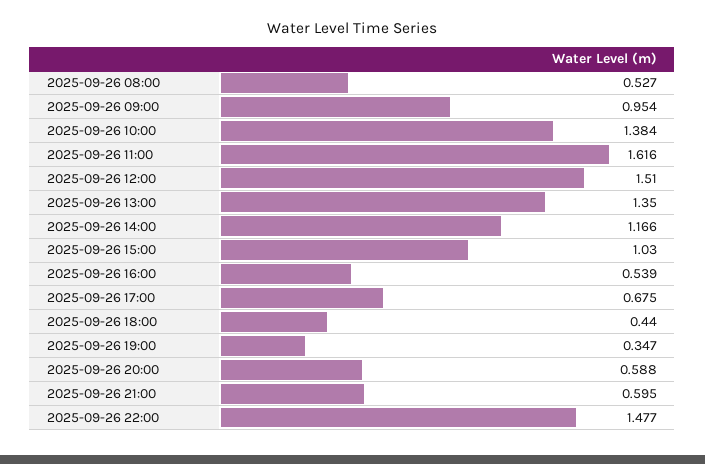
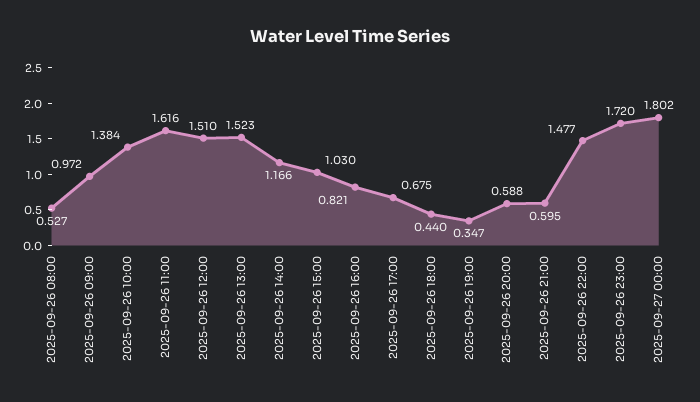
2025-09-26 09:00: 0.954 -> 0.972
2025-09-26 13:00: 1.35 -> 1.523
2025-09-26 16:00: 0.539 -> 0.821
2025-09-26 23:00: none -> 1.72
2025-09-27 00:00: none -> 1.802

